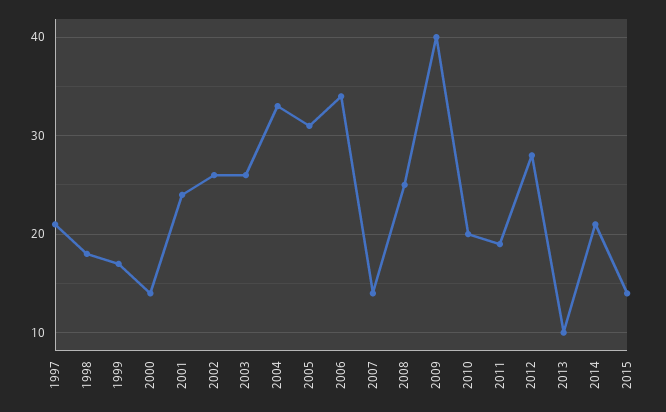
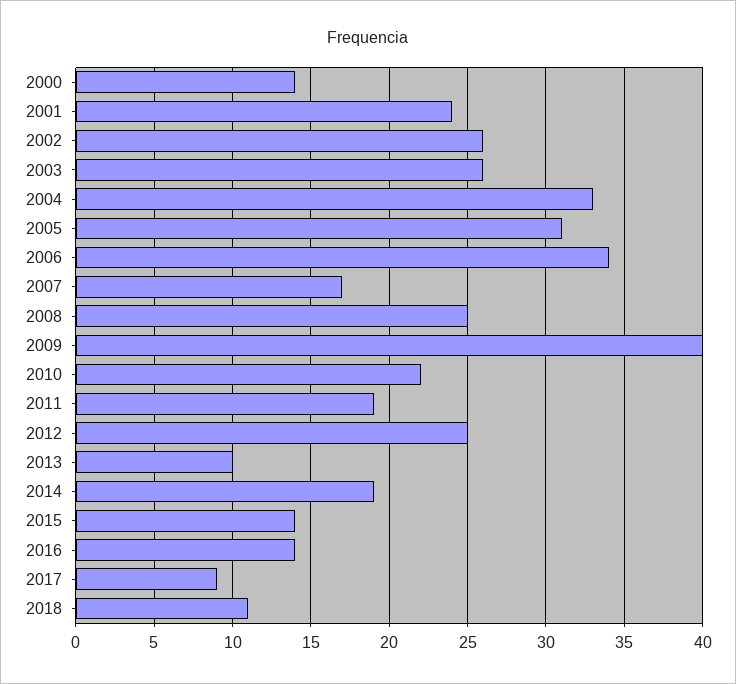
1997: 21 -> none
1998: 18 -> none
1999: 17 -> none
2007: 14 -> 17
2010: 20 -> 22
2012: 28 -> 25
2014: 21 -> 19
2016: none -> 14
2017: none -> 9
2018: none -> 11

